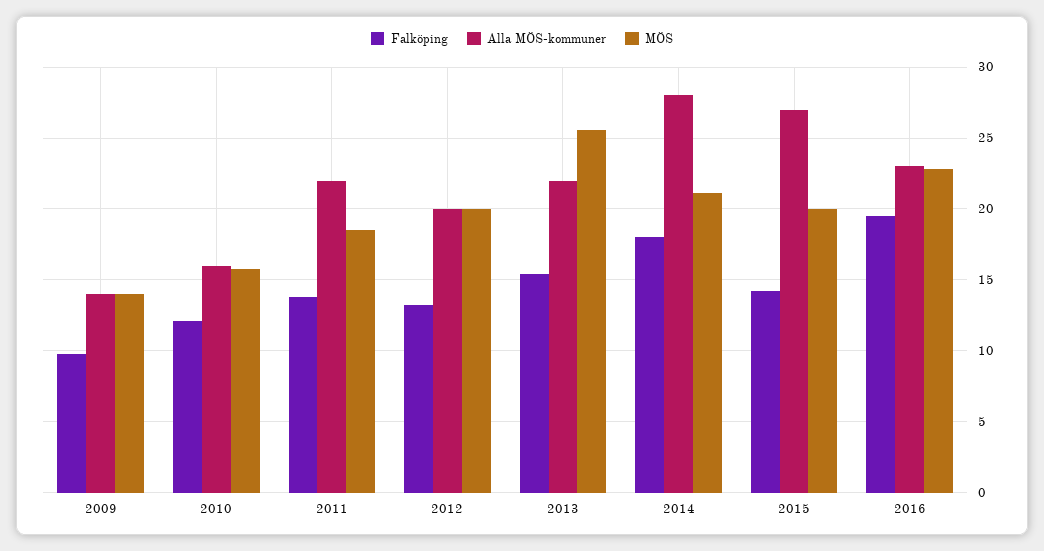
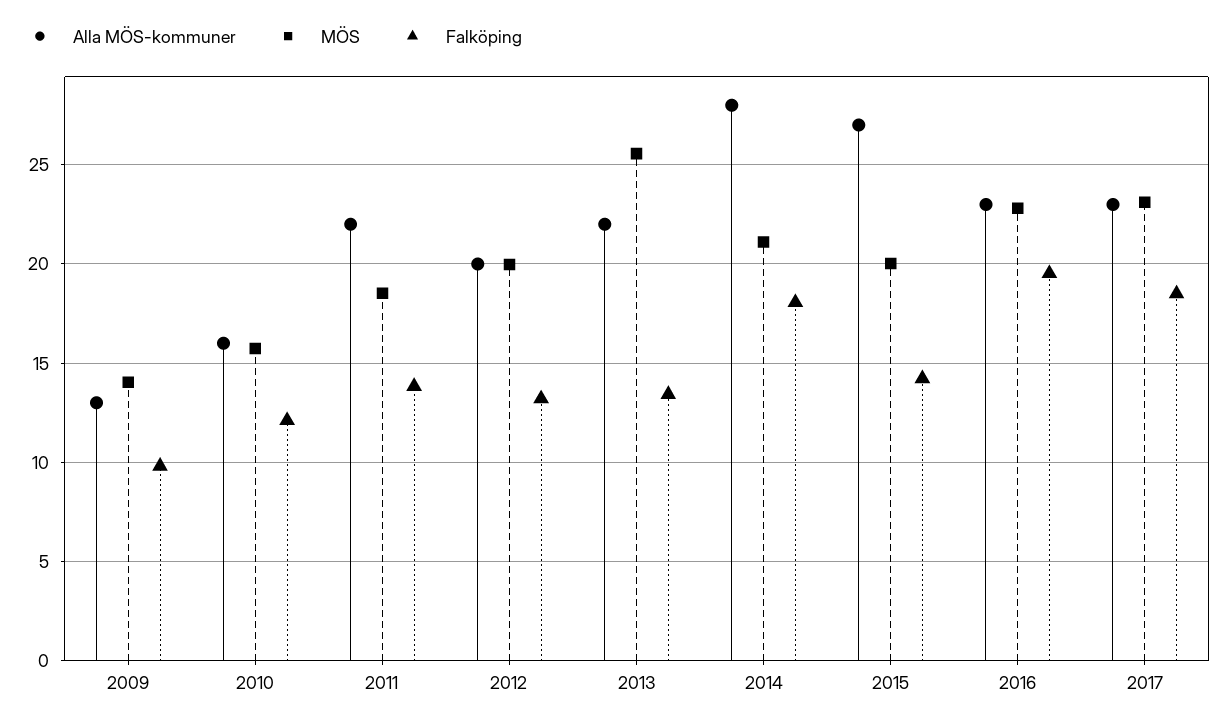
Alla MÖS-kommuner, 2009: 14 -> 13
Falköping, 2013: 15.5 -> 13.5
Alla MÖS-kommuner, 2017: none -> 23
MÖS, 2017: none -> 23
Falköping, 2017: none -> 18.5

